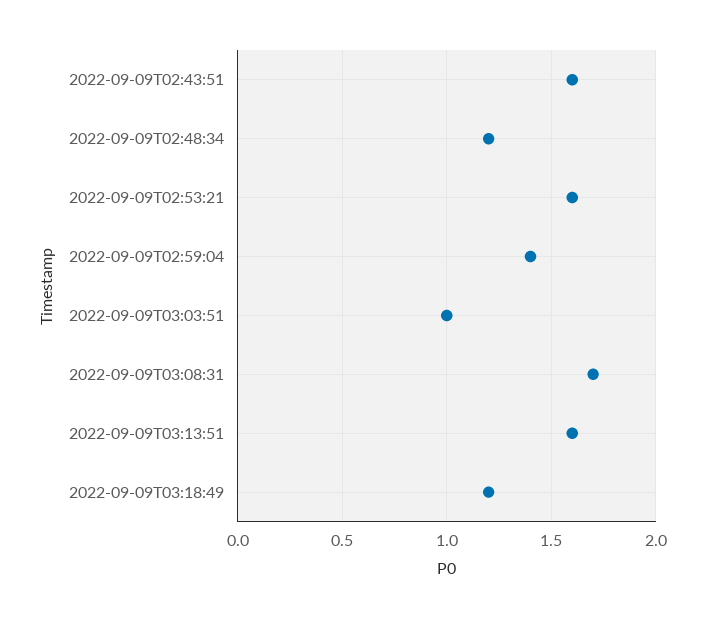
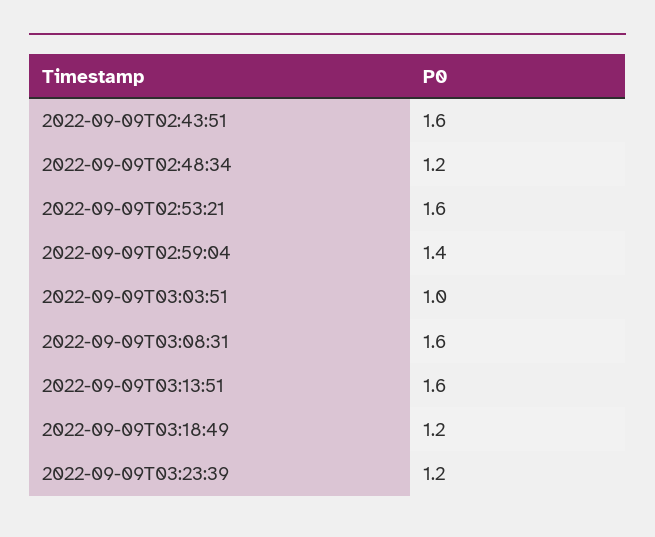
2022-09-09T03:08:31: 1.7 -> 1.6
2022-09-09T03:23:39: none -> 1.2

